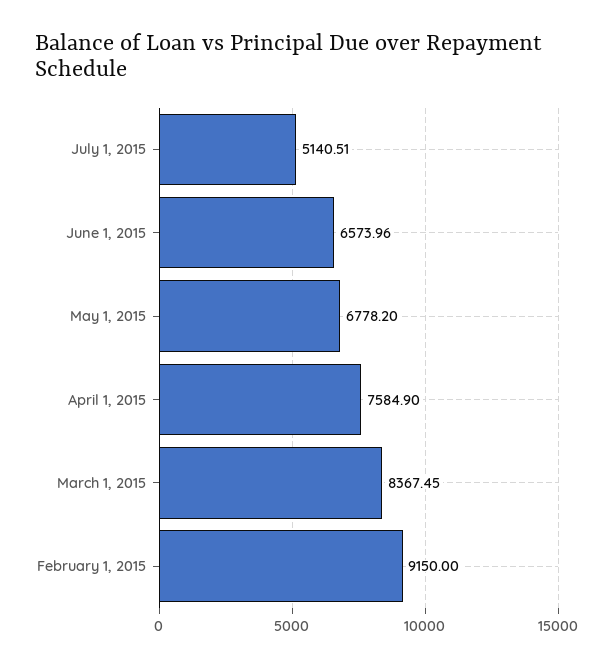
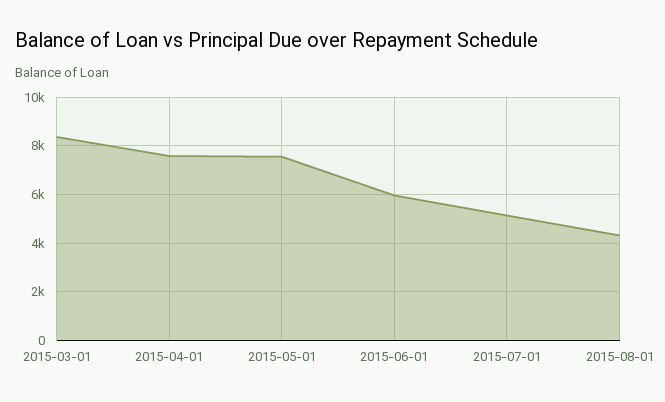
June 1, 2015: 6573.96 -> 6000
May 1, 2015: 6778.2 -> 7500
February 1, 2015: 9150 -> none
2015-08-01: none -> 4250

